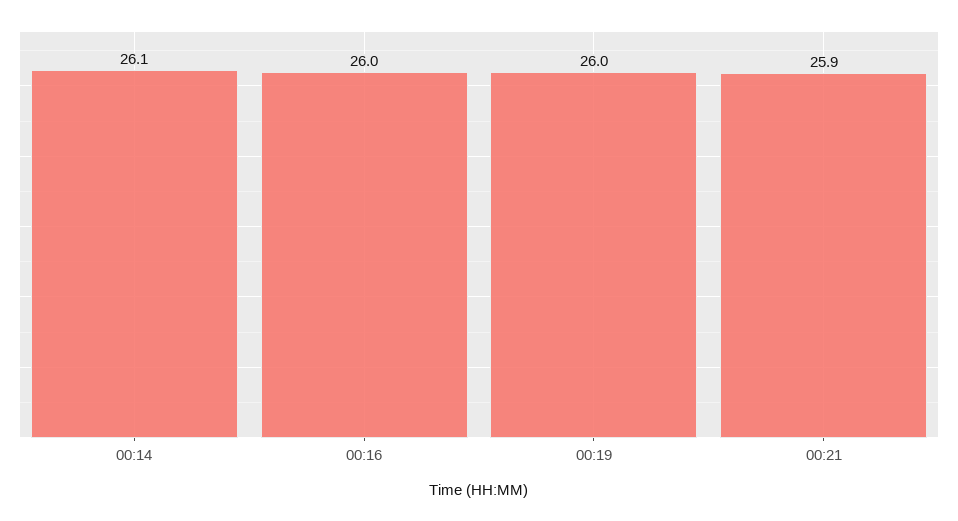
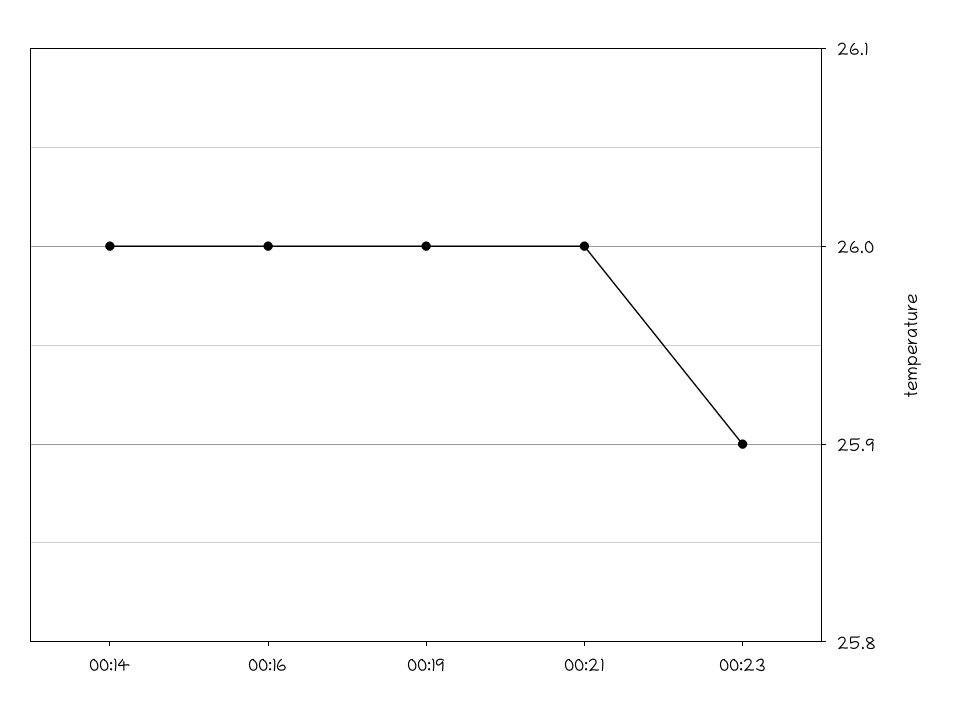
00:14: 26.1 -> 26
00:21: 25.9 -> 26
00:23: none -> 25.9

